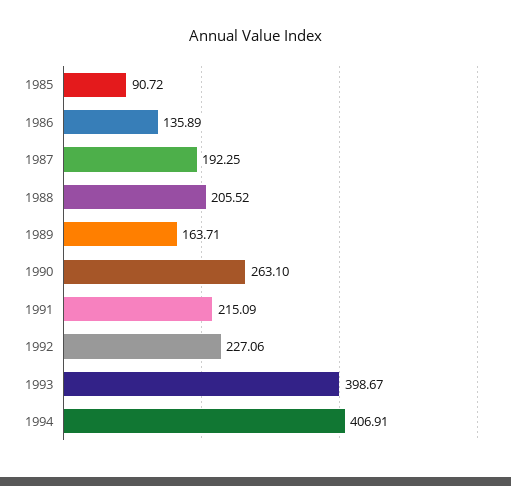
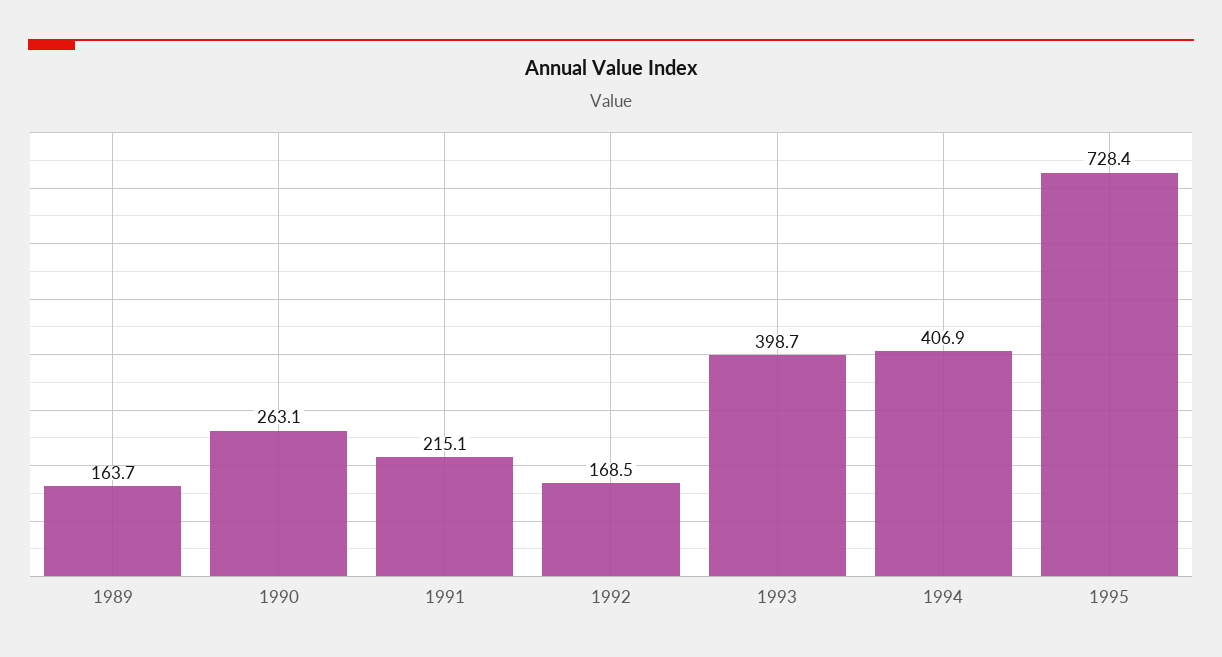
1985: 90.72 -> none
1986: 135.89 -> none
1987: 192.25 -> none
1988: 205.52 -> none
1992: 227.06 -> 168.5
1995: none -> 728.4

